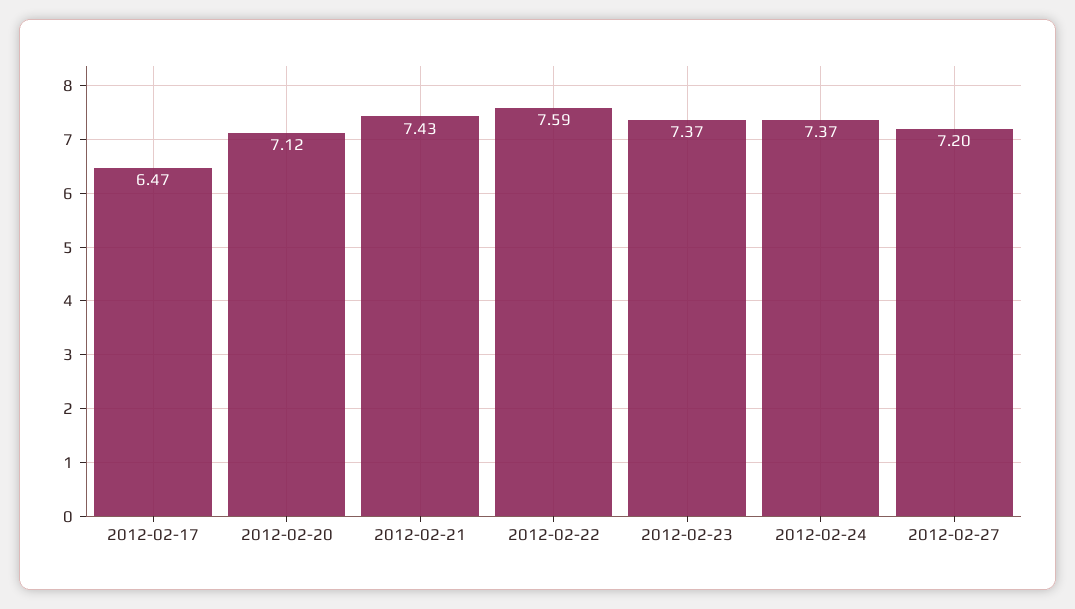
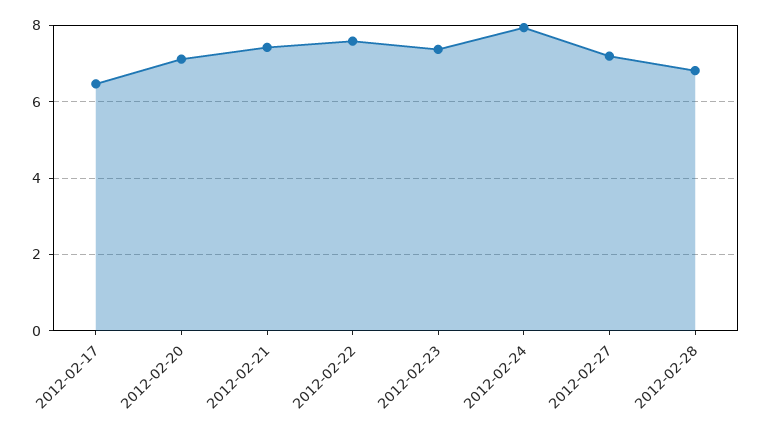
2012-02-24: 7.37 -> 8
2012-02-28: none -> 6.8

